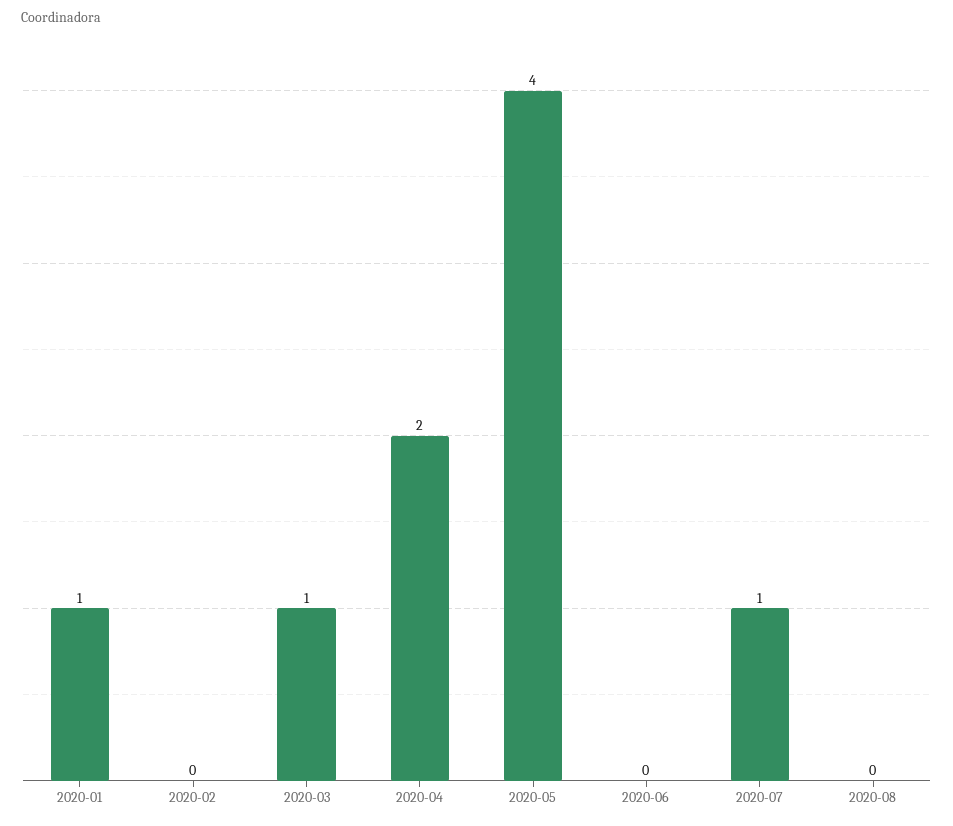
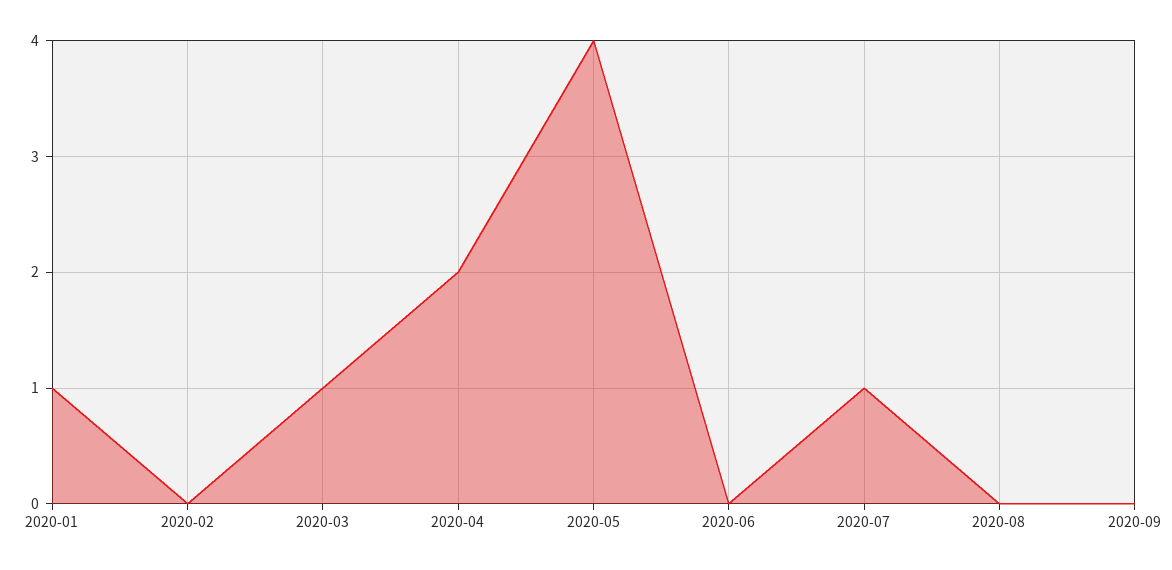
2020-09: none -> 0

